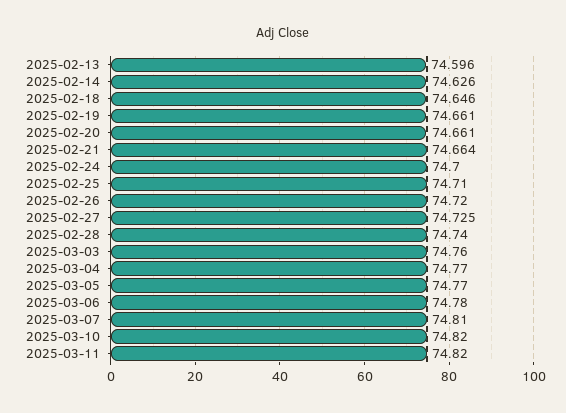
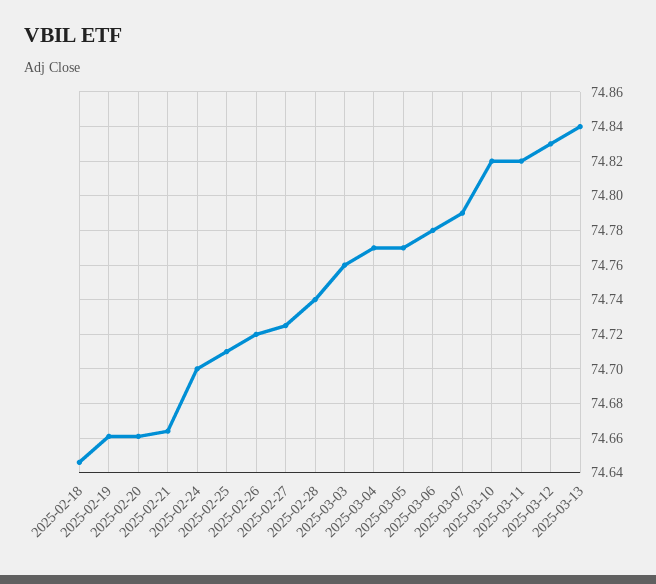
2025-02-13: 74.596 -> none
2025-02-14: 74.626 -> none
2025-03-07: 74.81 -> 74.79
2025-03-12: none -> 74.83
2025-03-13: none -> 74.84

